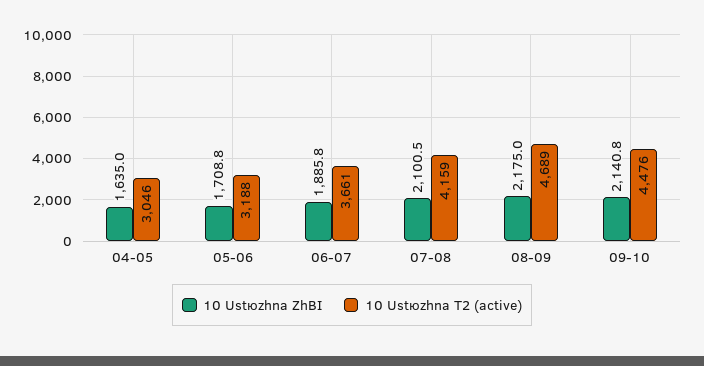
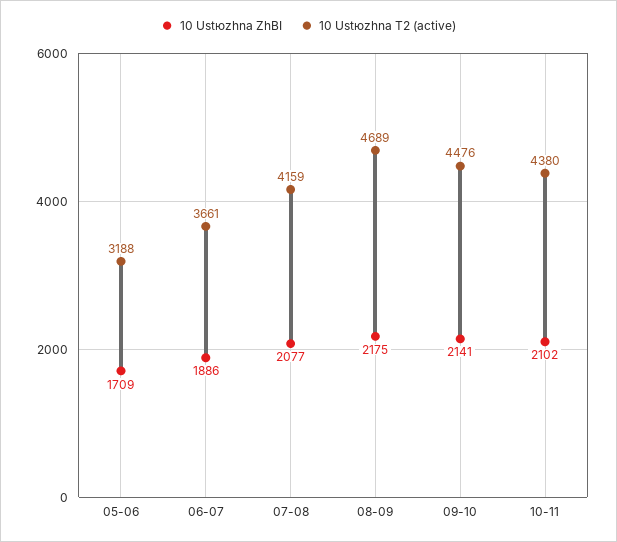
10 Ustюzhna ZhBI, 04-05: 1635 -> none
10 Ustюzhna T2 (active), 04-05: 3046 -> none
10 Ustюzhna ZhBI, 07-08: 2100.5 -> 2077
10 Ustюzhna ZhBI, 10-11: none -> 2102
10 Ustюzhna T2 (active), 10-11: none -> 4380

